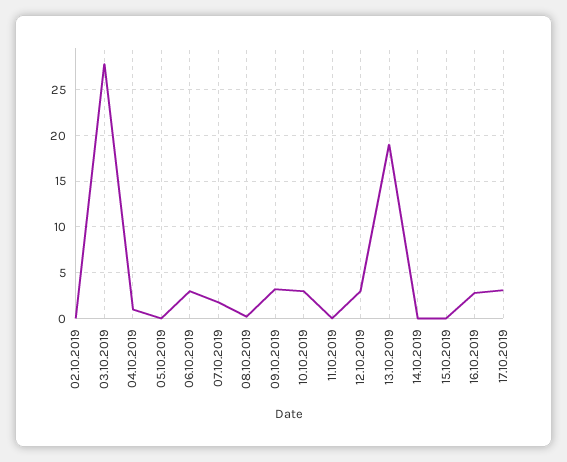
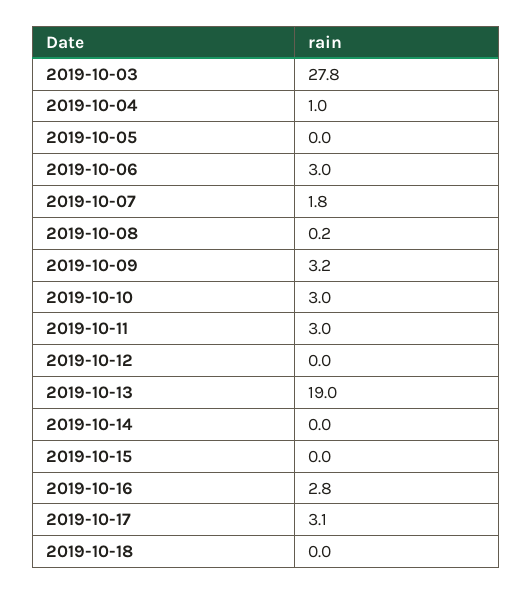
02.10.2019: 0 -> none
11.10.2019: 0 -> 3
12.10.2019: 3 -> 0
2019-10-18: none -> 0

